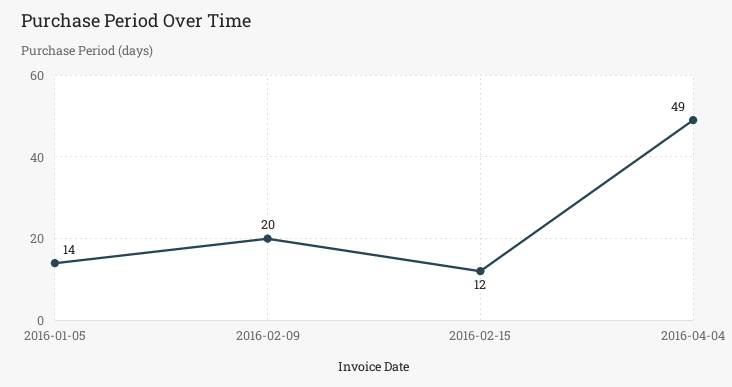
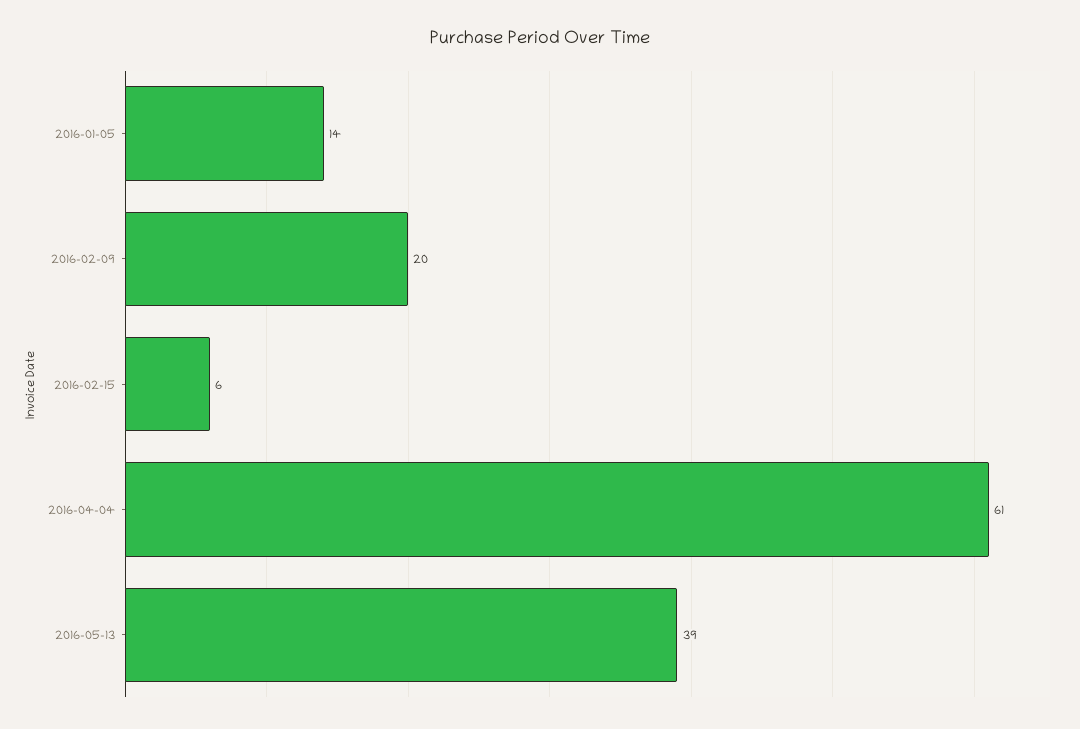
2016-02-15: 12 -> 6
2016-04-04: 49 -> 61
2016-05-13: none -> 39

